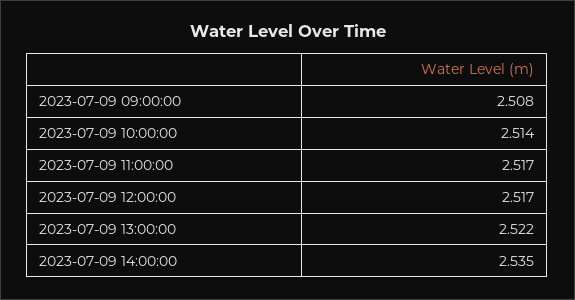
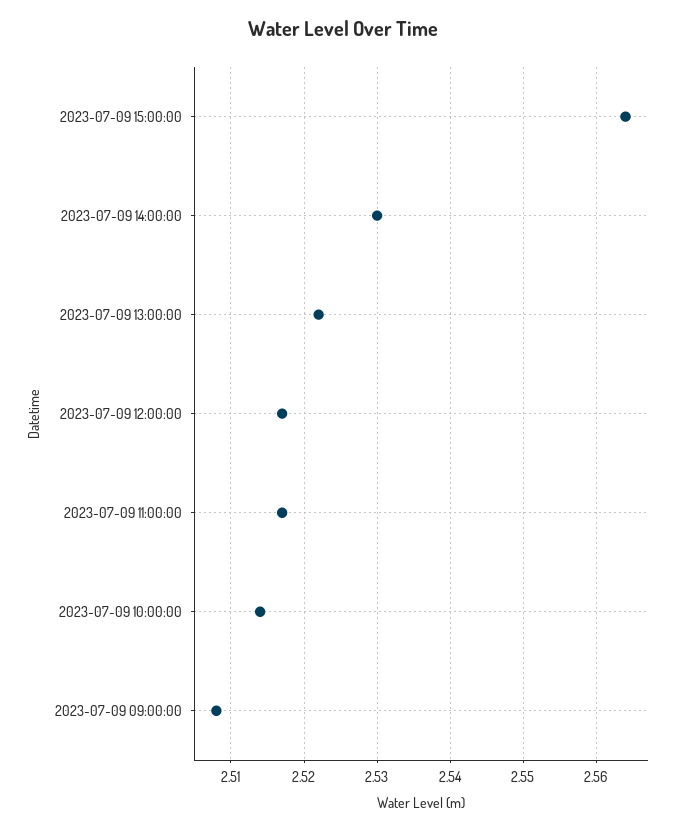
2023-07-09 14:00:00: 2.535 -> 2.53
2023-07-09 15:00:00: none -> 2.564

